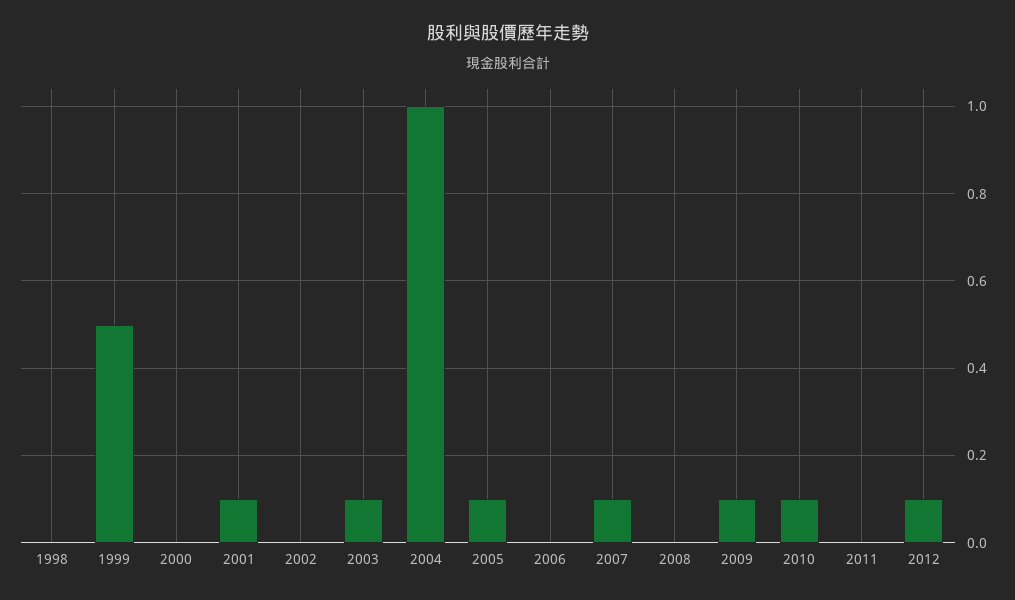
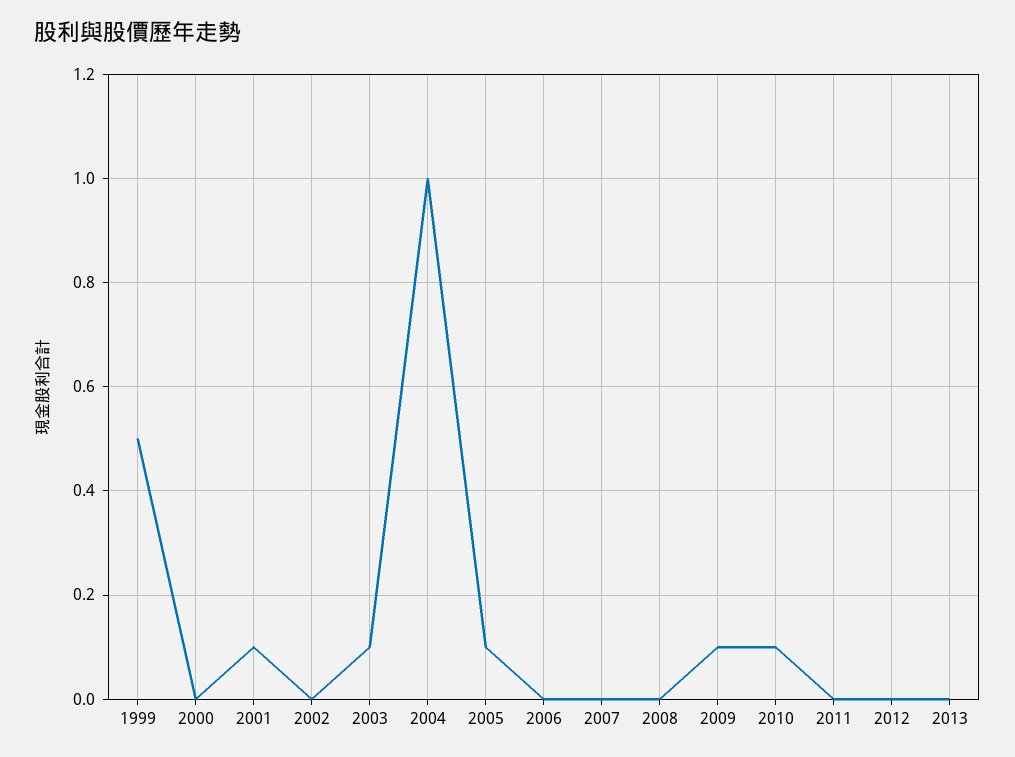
1998: 0 -> none
2007: 0.1 -> 0
2012: 0.1 -> 0
2013: none -> 0

